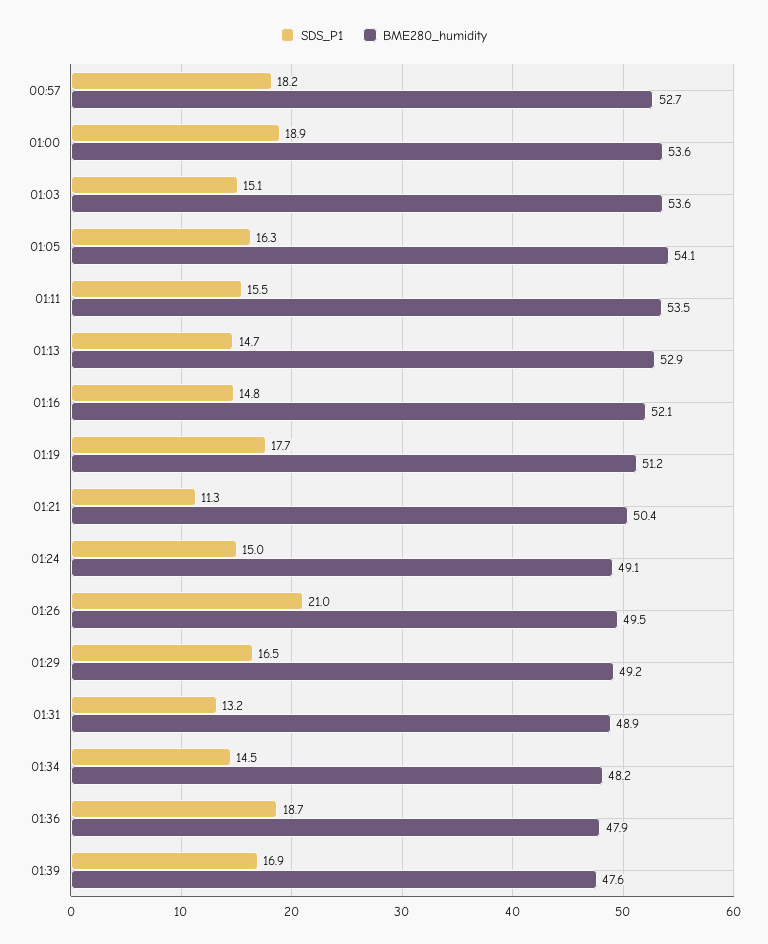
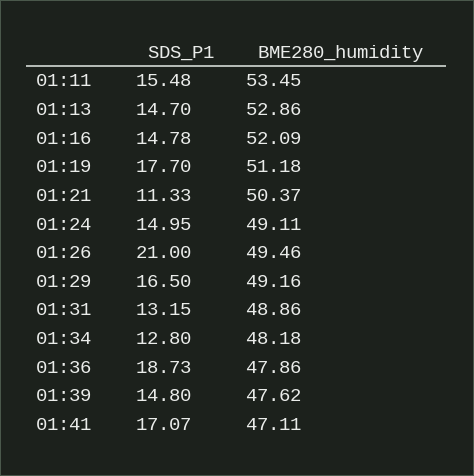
SDS_P1, 00:57: 18.2 -> none
BME280_humidity, 00:57: 52.7 -> none
SDS_P1, 01:00: 18.9 -> none
BME280_humidity, 01:00: 53.6 -> none
SDS_P1, 01:03: 15.1 -> none
BME280_humidity, 01:03: 53.6 -> none
SDS_P1, 01:05: 16.3 -> none
BME280_humidity, 01:05: 54.1 -> none
SDS_P1, 01:34: 14.5 -> 12.8
SDS_P1, 01:39: 16.9 -> 14.8
SDS_P1, 01:41: none -> 17.07
BME280_humidity, 01:41: none -> 47.11

